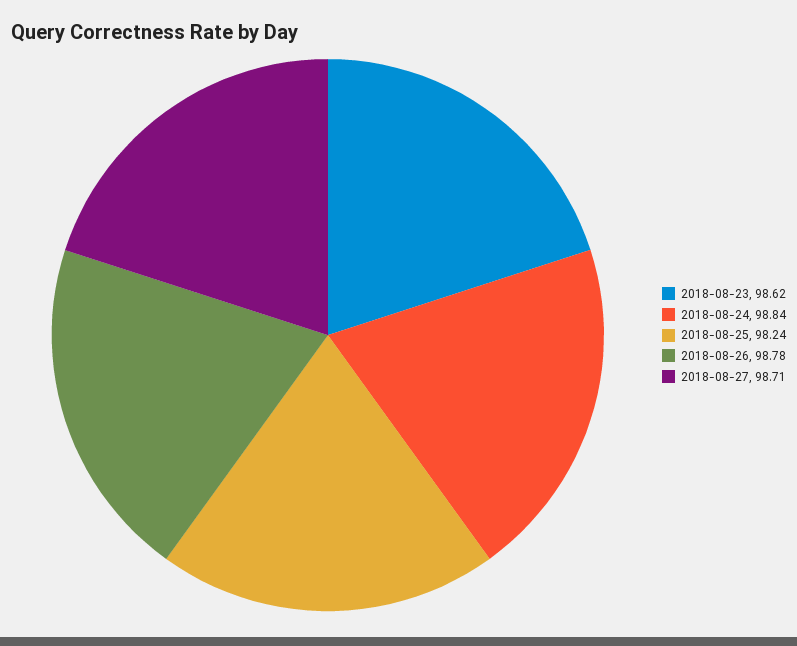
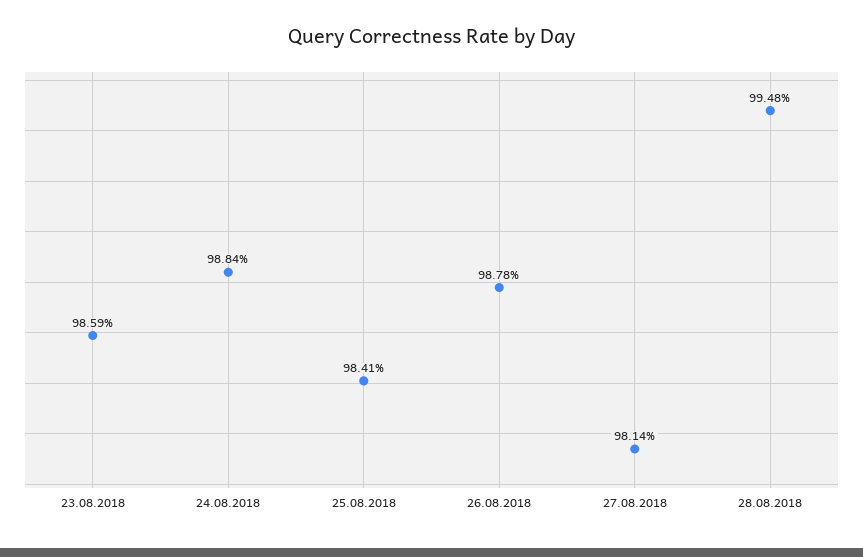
2018-08-23: 98.62 -> 98.59
2018-08-25: 98.24 -> 98.41
2018-08-27: 98.71 -> 98.14
28.08.2018: none -> 99.48

